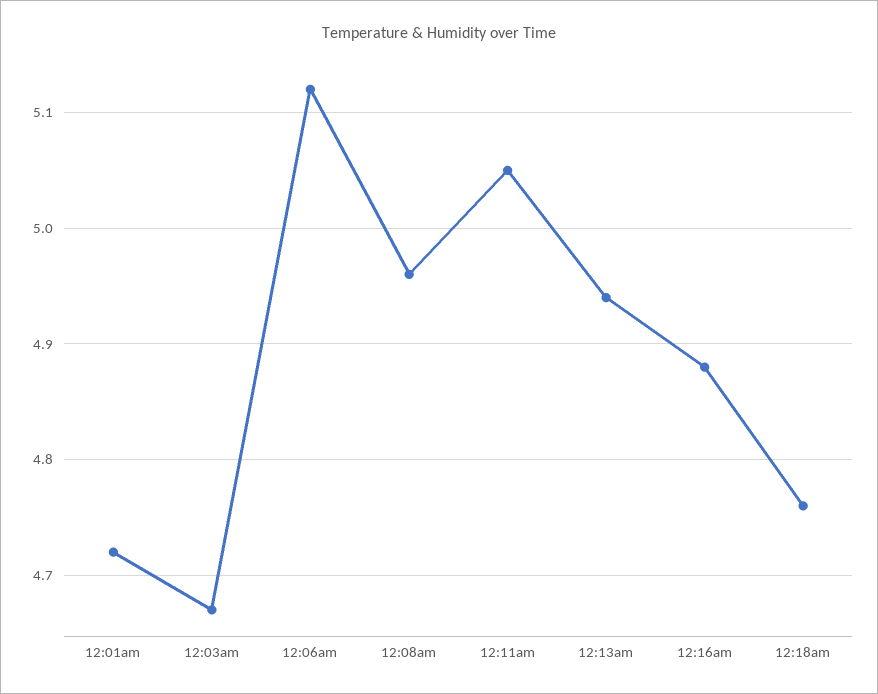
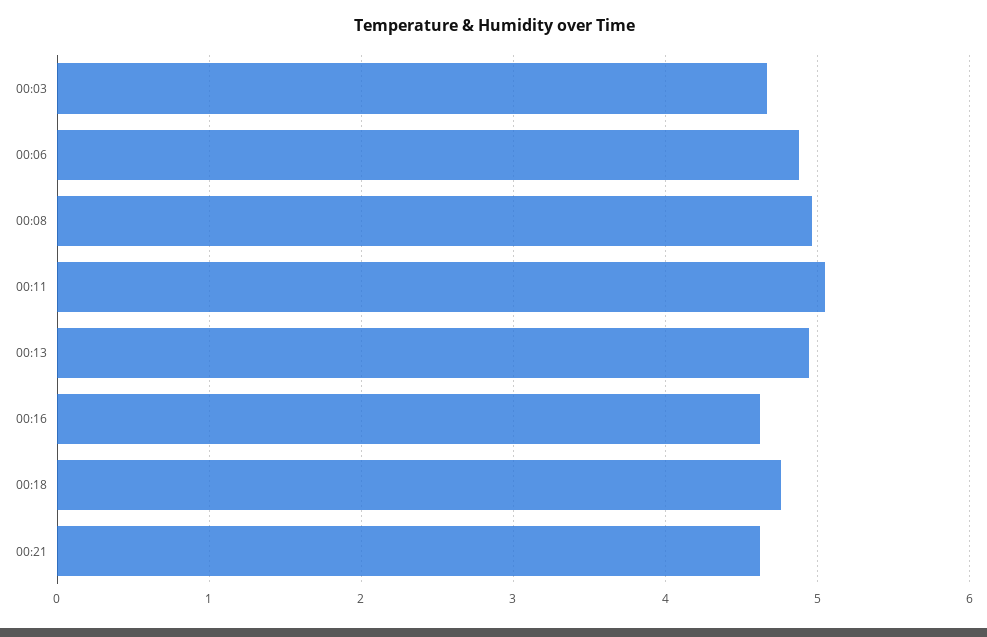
12:01am: 4.72 -> none
12:06am: 5.12 -> 4.9
12:16am: 4.88 -> 4.6
00:21: none -> 4.6

